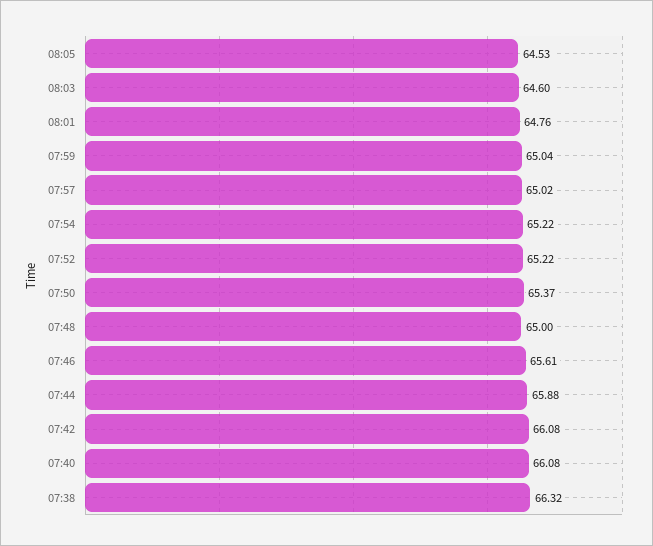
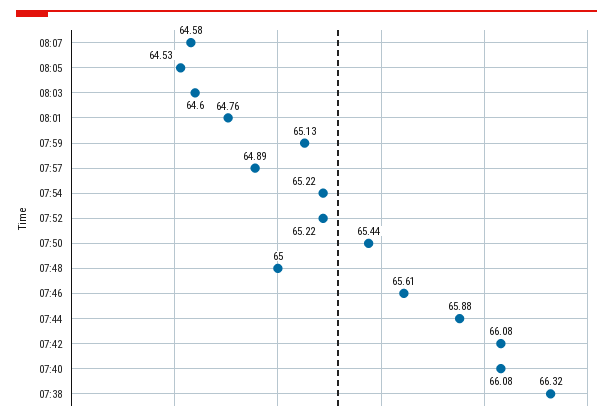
07:59: 65.04 -> 65.13
07:57: 65.02 -> 64.89
07:50: 65.37 -> 65.44
08:07: none -> 64.58

